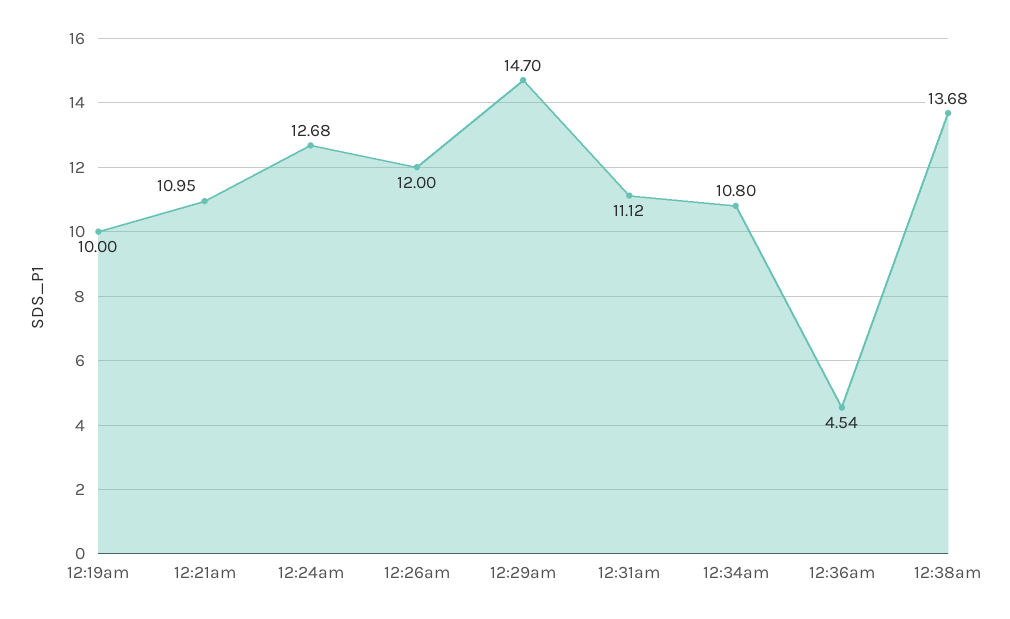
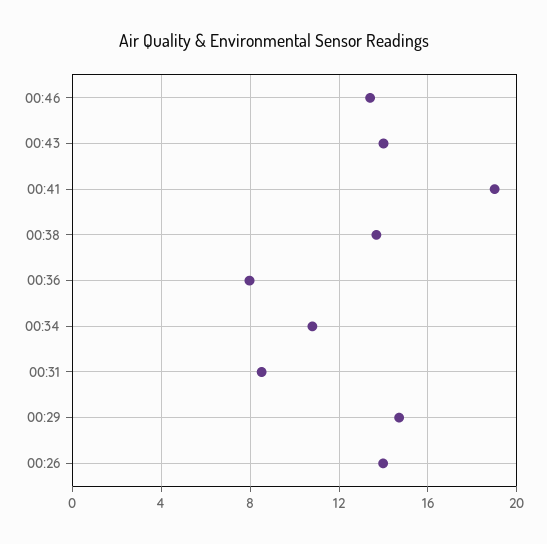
12:19am: 10 -> none
12:21am: 10.95 -> none
12:24am: 12.68 -> none
12:26am: 12 -> 14
12:31am: 11.12 -> 8.5
12:36am: 4.54 -> 8
00:46: none -> 13.5
00:43: none -> 14
00:41: none -> 19

